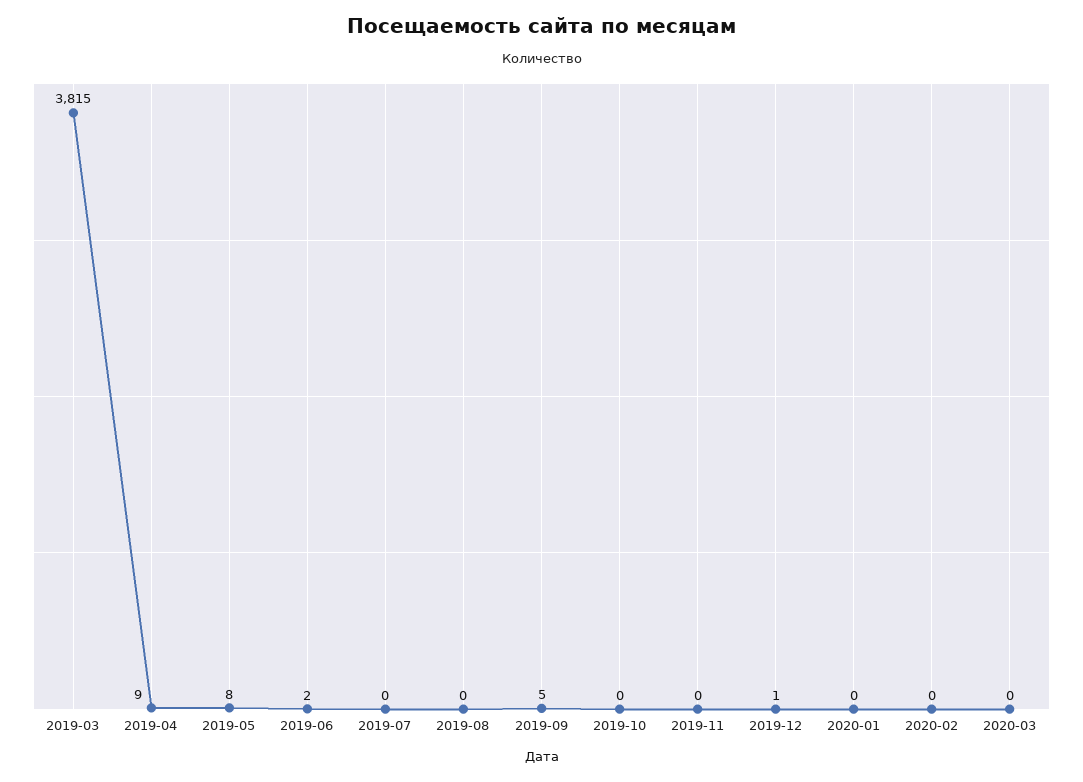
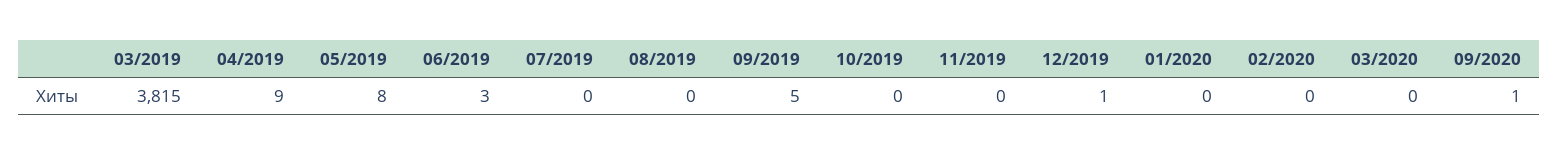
2019-06: 2 -> 3
09/2020: none -> 1

